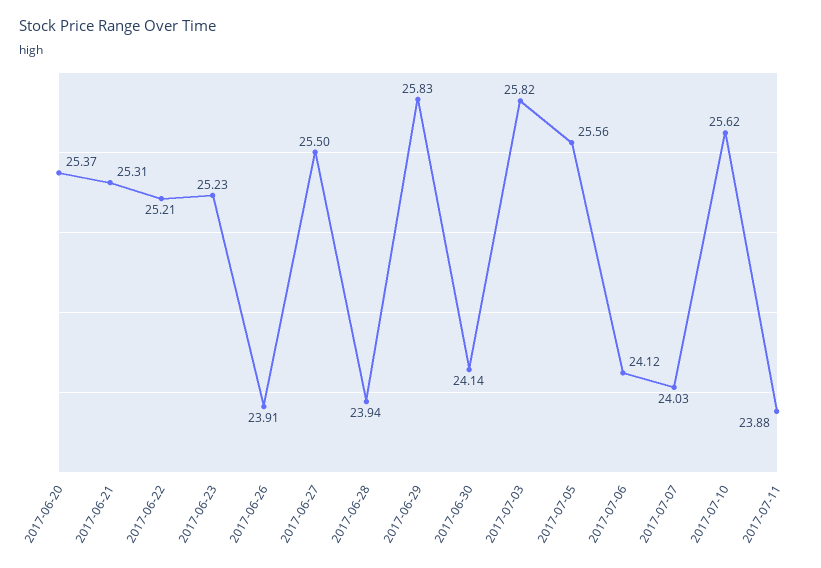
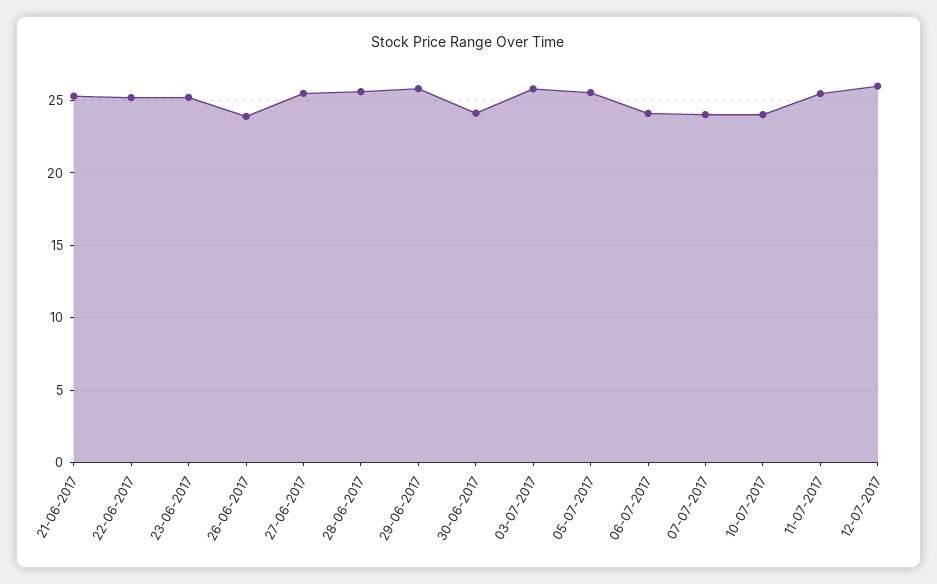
2017-06-20: 25.37 -> none
2017-06-28: 23.94 -> 25.5
2017-07-10: 25.62 -> 24
2017-07-11: 23.88 -> 25.5
12-07-2017: none -> 26

